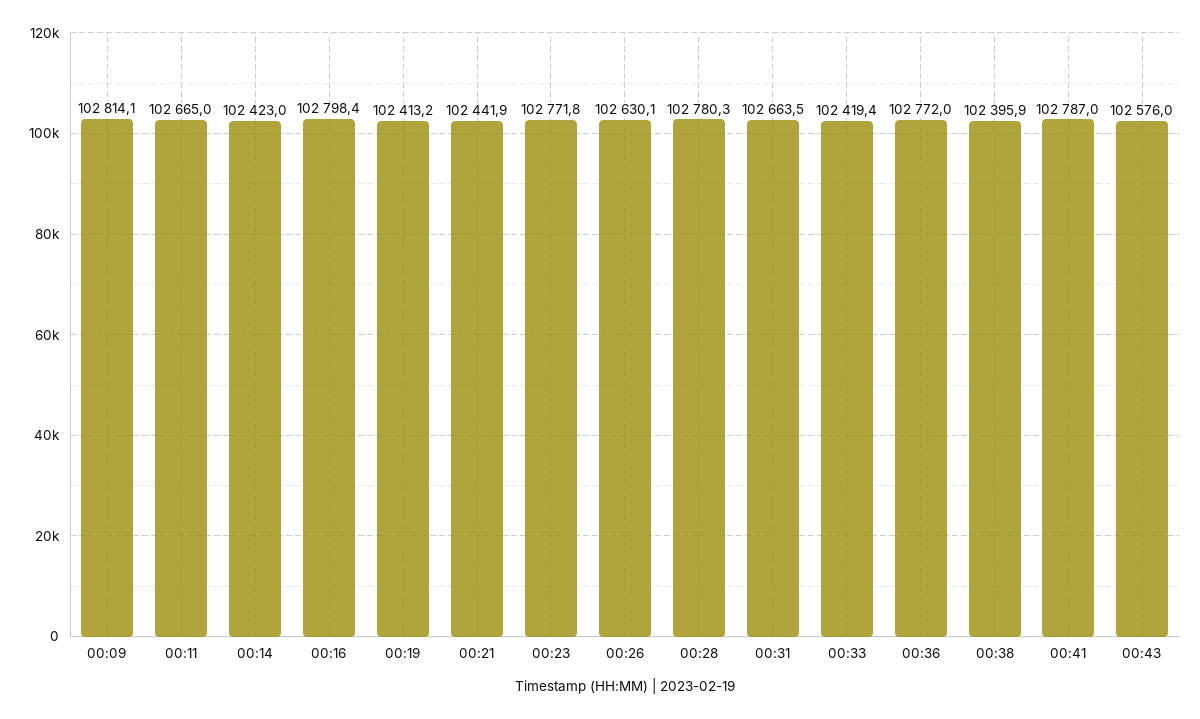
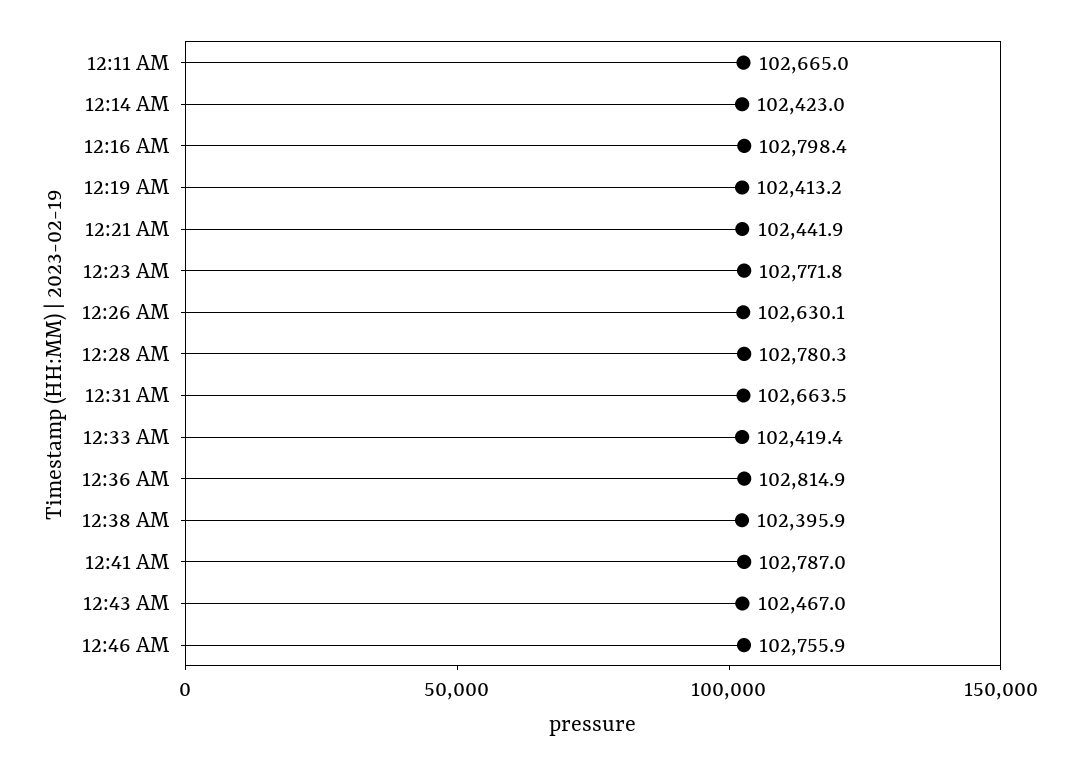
00:09: 102814.1 -> none
00:36: 102772 -> 102814.9
00:43: 102576 -> 102467
12:46 AM: none -> 102755.9

